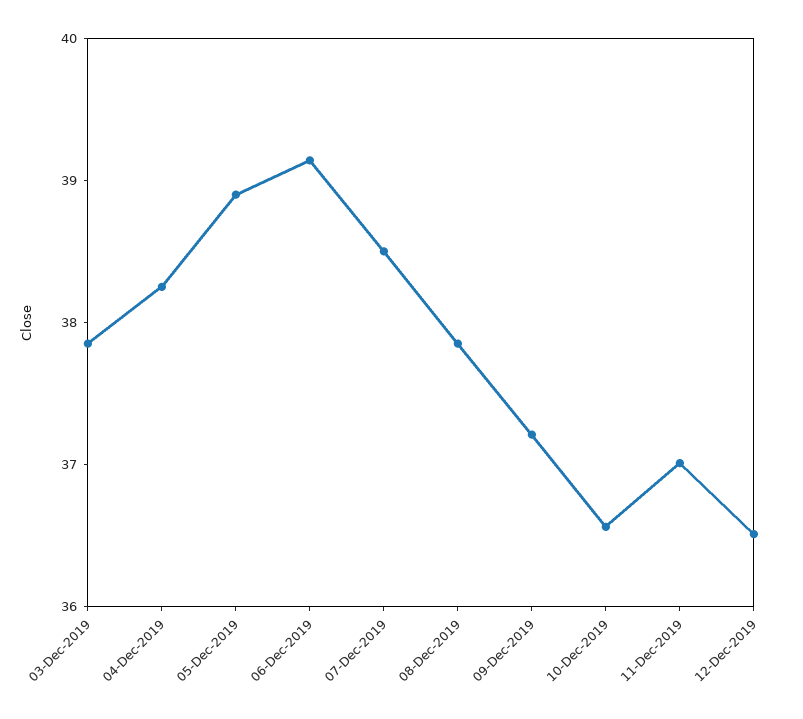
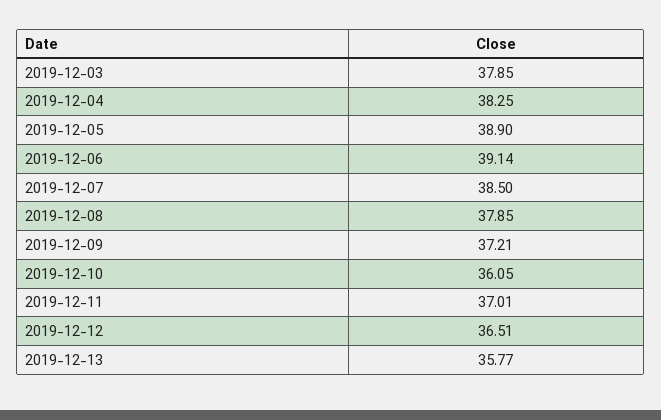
10-Dec-2019: 36.6 -> 36.05
2019-12-13: none -> 35.77

